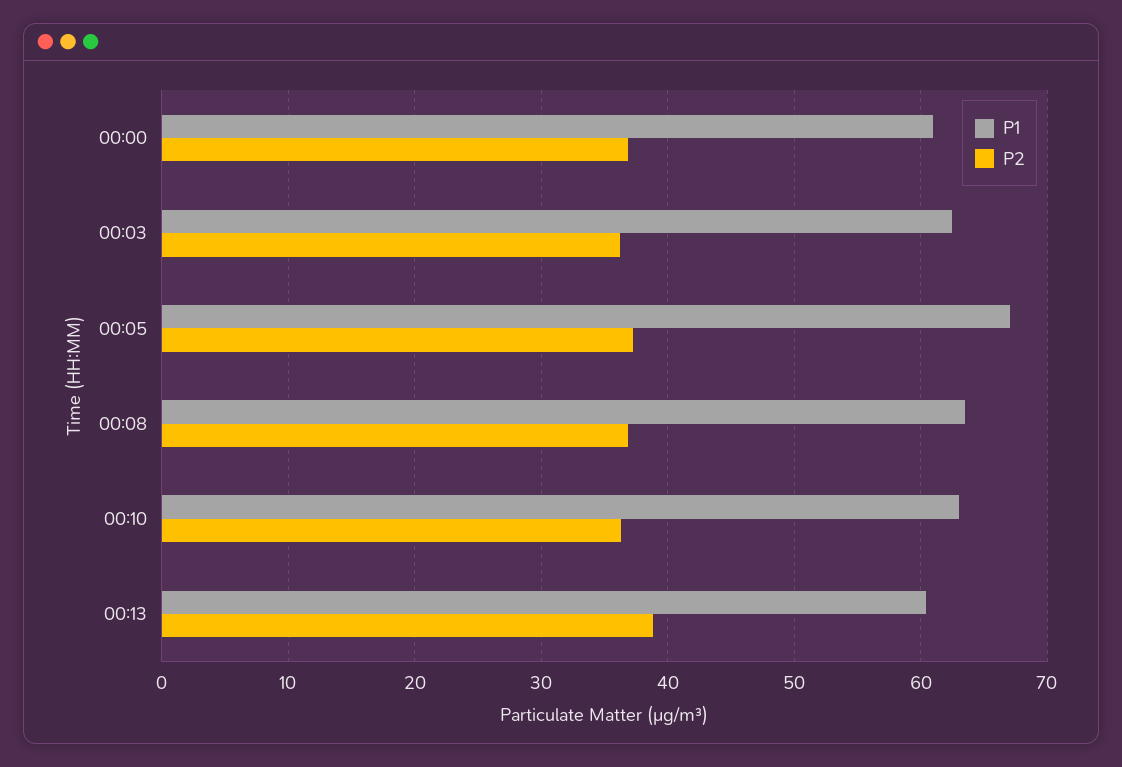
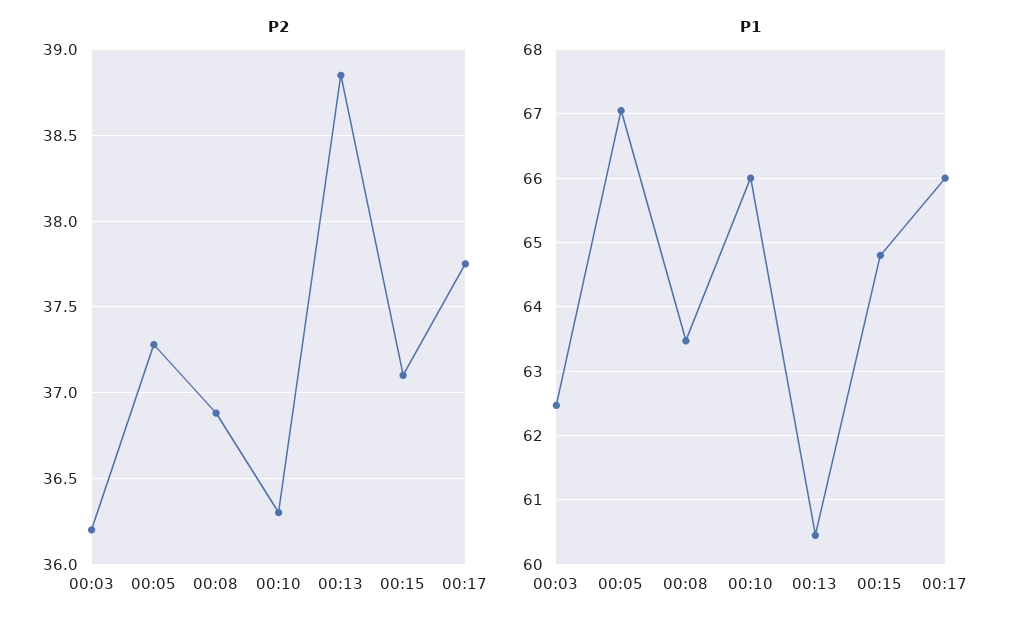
P1, 00:00: 61 -> none
P2, 00:00: 37 -> none
P1, 00:10: 63 -> 66
P2, 00:15: none -> 37.1
P2, 00:17: none -> 37.75
P1, 00:15: none -> 64.8
P1, 00:17: none -> 66

